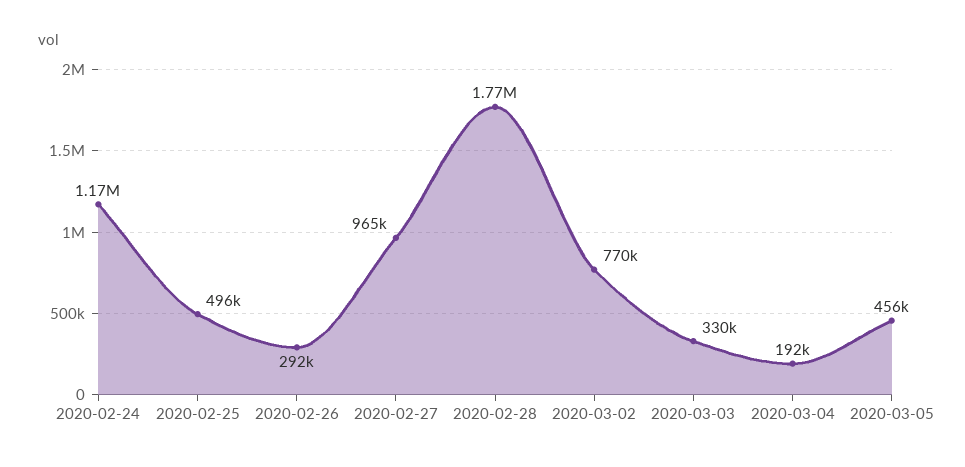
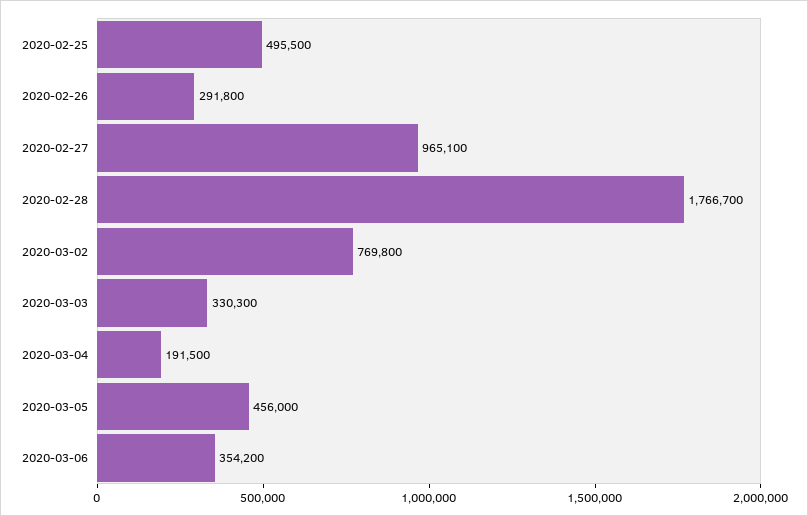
2020-02-24: 1170000 -> none
2020-03-06: none -> 354200

